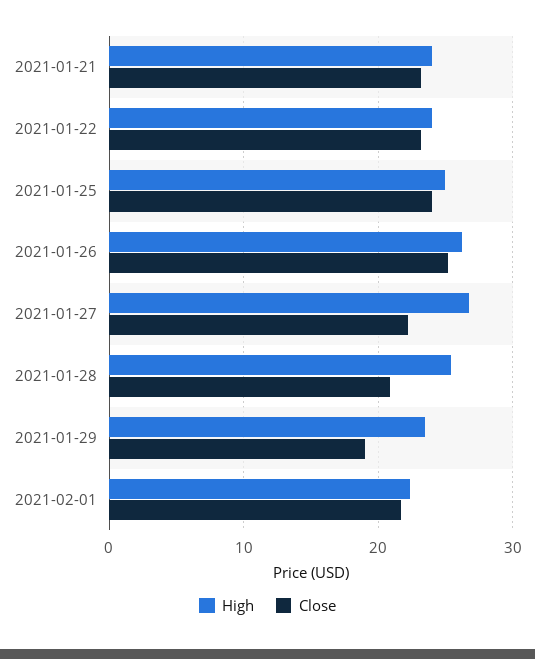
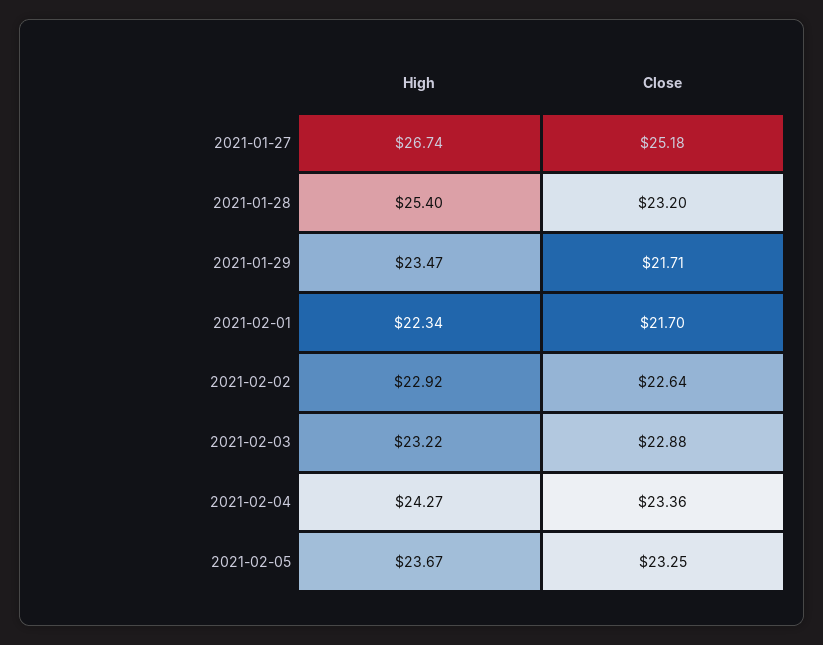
High, 2021-01-21: 24 -> none
Close, 2021-01-21: 23 -> none
High, 2021-01-22: 24 -> none
Close, 2021-01-22: 23 -> none
High, 2021-01-25: 25 -> none
Close, 2021-01-25: 24 -> none
High, 2021-01-26: 26 -> none
Close, 2021-01-26: 25 -> none
Close, 2021-01-27: 22 -> 25.18
Close, 2021-01-28: 21 -> 23.2
Close, 2021-01-29: 19 -> 21.71
High, 2021-02-02: none -> 22.92
Close, 2021-02-02: none -> 22.64
High, 2021-02-03: none -> 23.22
Close, 2021-02-03: none -> 22.88
High, 2021-02-04: none -> 24.27
Close, 2021-02-04: none -> 23.36
High, 2021-02-05: none -> 23.67
Close, 2021-02-05: none -> 23.25

